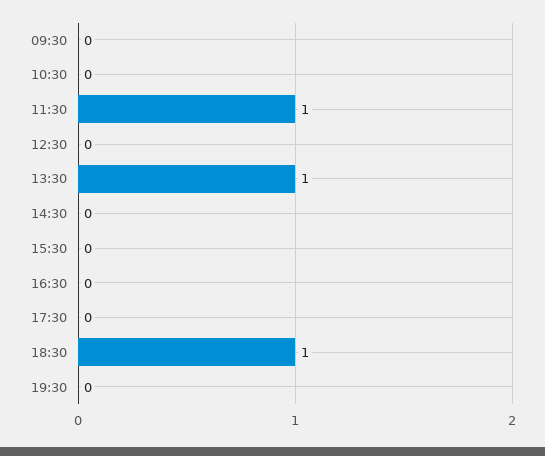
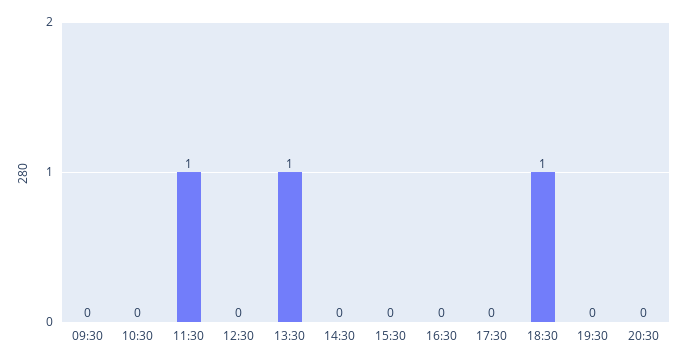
20:30: none -> 0

